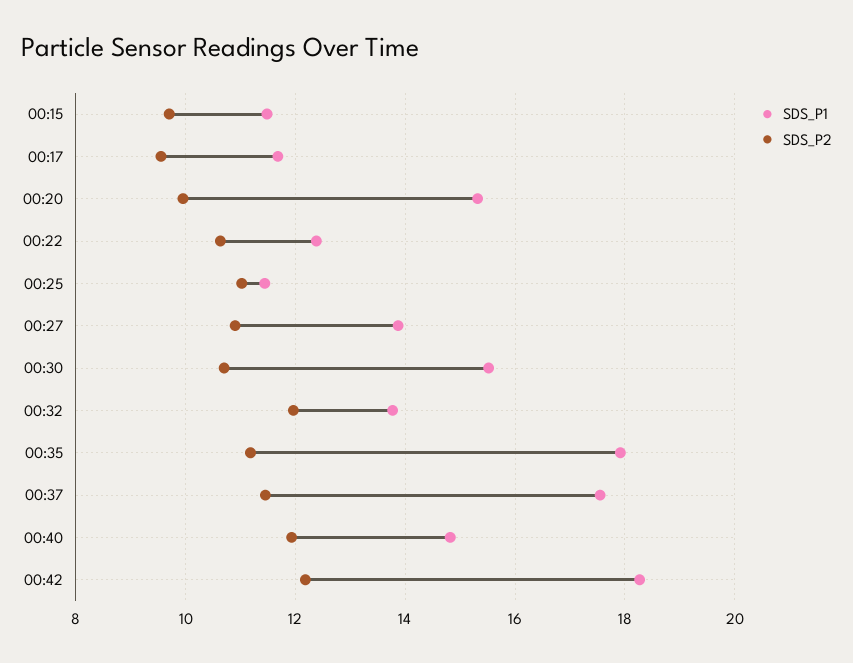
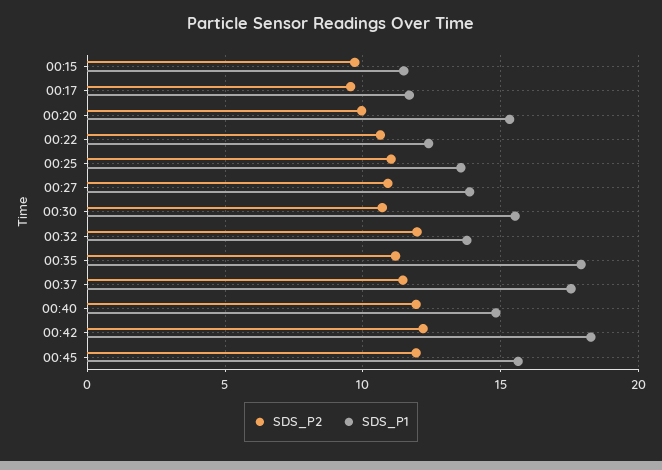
SDS_P1, 00:25: 11.4 -> 13.5
SDS_P2, 00:45: none -> 12
SDS_P1, 00:45: none -> 15.5

